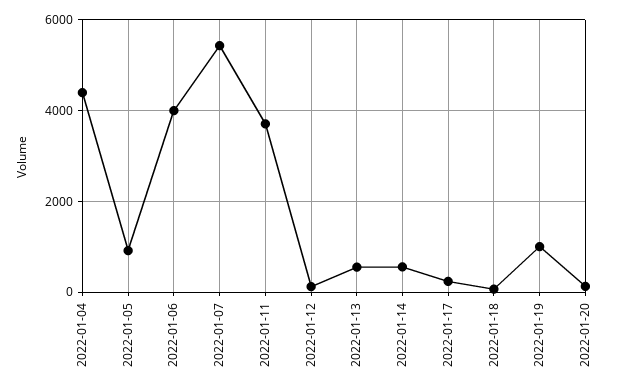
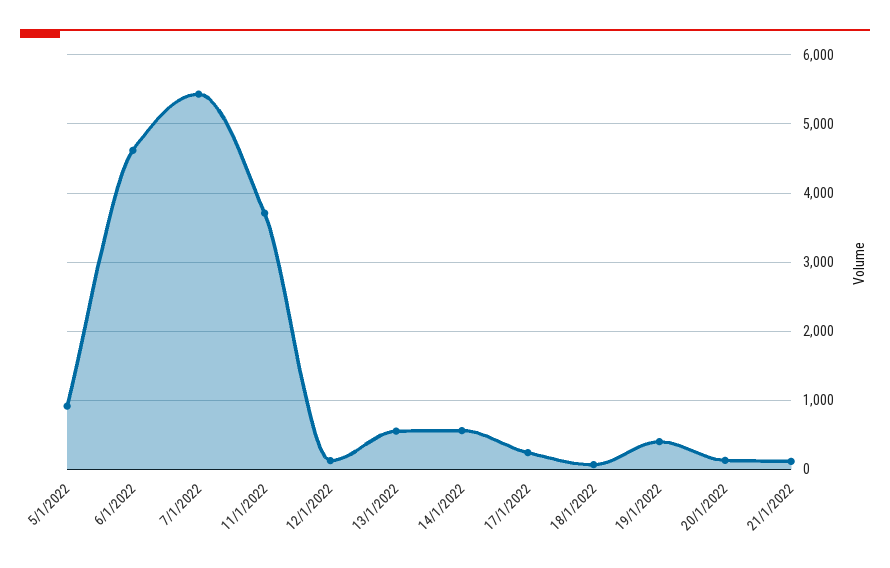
2022-01-04: 4400 -> none
2022-01-06: 4000 -> 4600
2022-01-19: 1000 -> 400
21/1/2022: none -> 100

